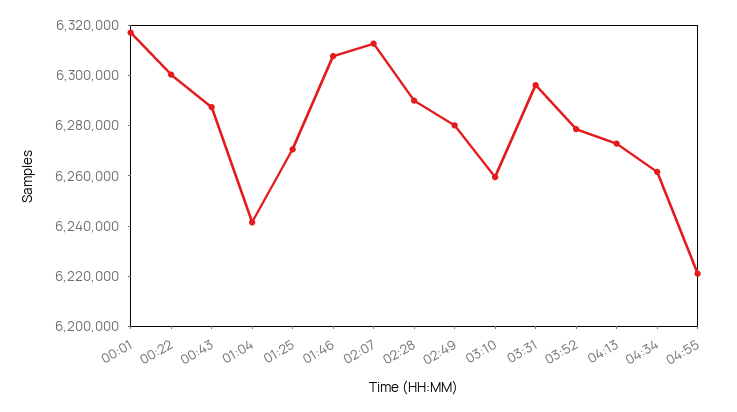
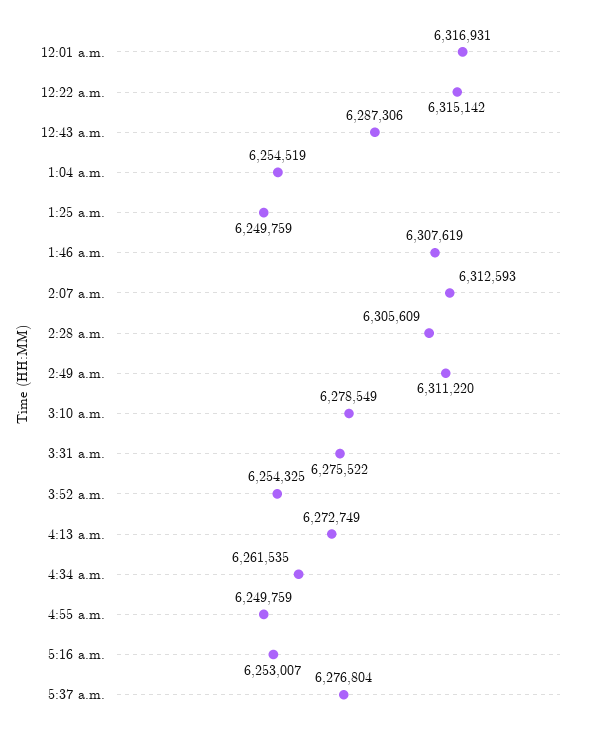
00:22: 6300000 -> 6315142
01:04: 6240000 -> 6254519
01:25: 6270000 -> 6249759
02:28: 6290000 -> 6305609
02:49: 6280000 -> 6311220
03:10: 6260000 -> 6278549
03:31: 6295000 -> 6275522
03:52: 6280000 -> 6254325
04:55: 6220000 -> 6249759
5:16 a.m.: none -> 6253007
5:37 a.m.: none -> 6276804

